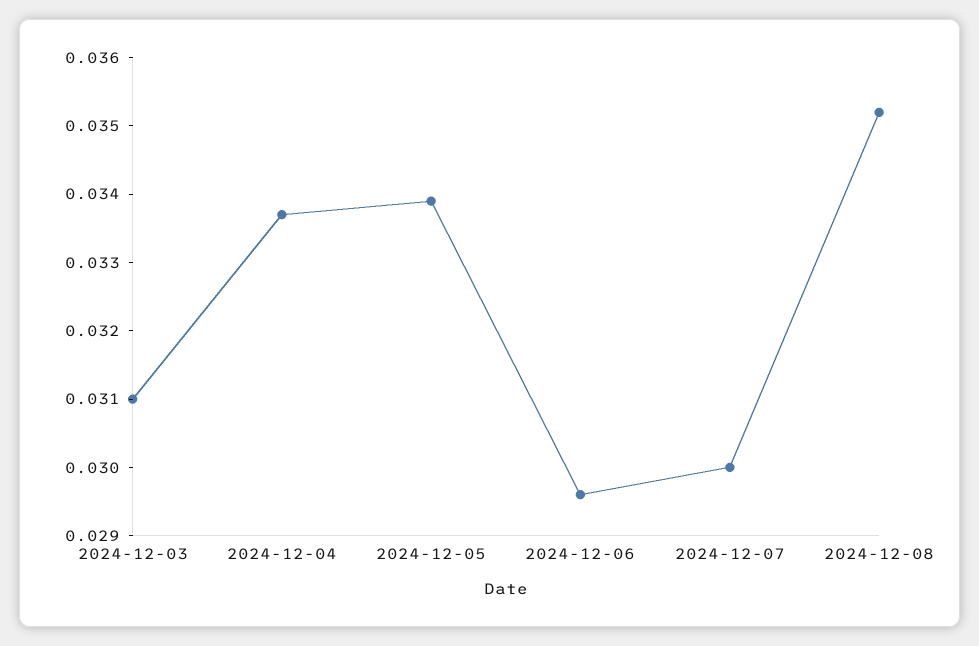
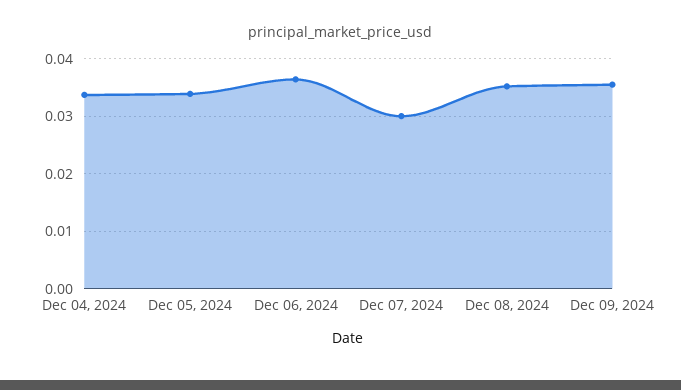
2024-12-03: 0.031 -> none
2024-12-06: 0.0295 -> 0.036
Dec 09, 2024: none -> 0.036

